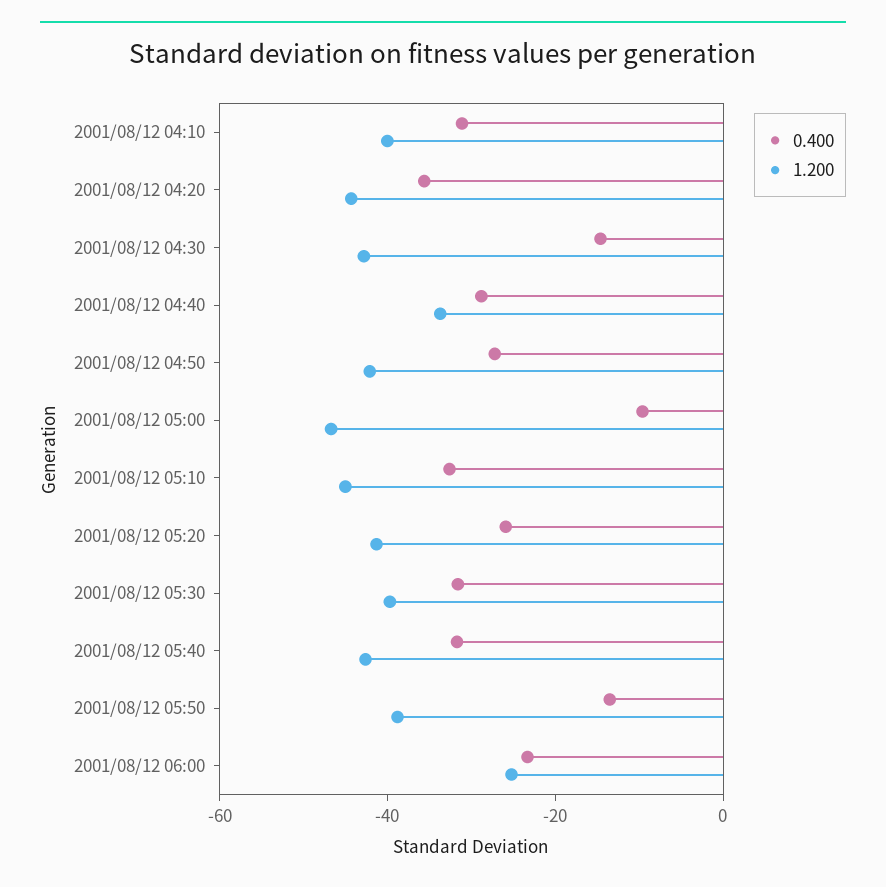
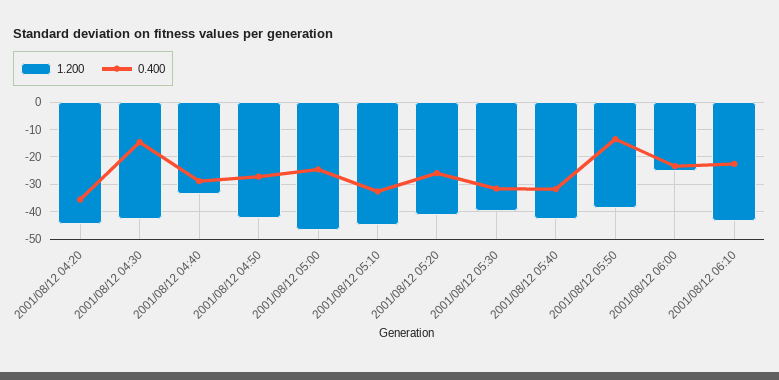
0.400, 2001/08/12 04:10: -30 -> none
1.200, 2001/08/12 04:10: -40 -> none
0.400, 2001/08/12 05:00: -10 -> -25
1.200, 2001/08/12 06:10: none -> -42.5
0.400, 2001/08/12 06:10: none -> -22.5

